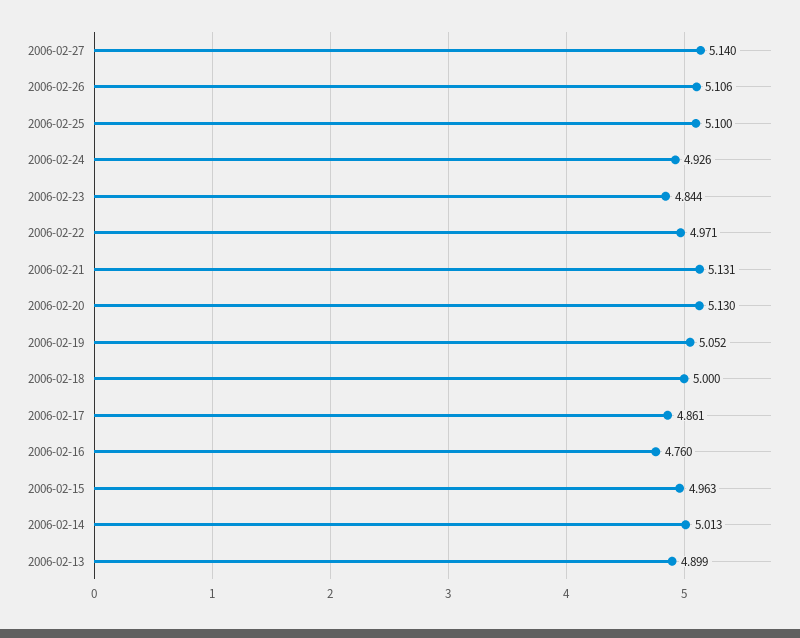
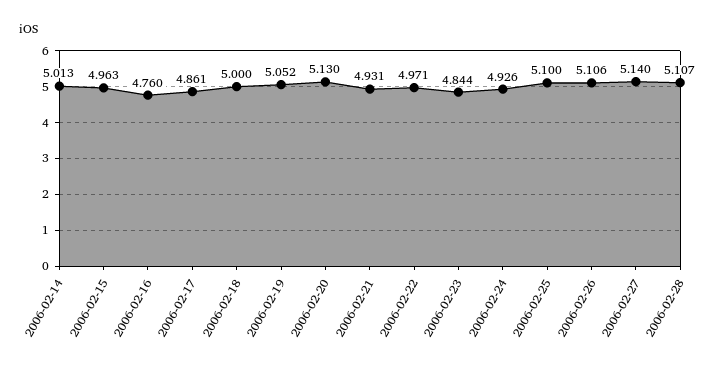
2006-02-21: 5.131 -> 4.931
2006-02-13: 4.899 -> none
2006-02-28: none -> 5.107

